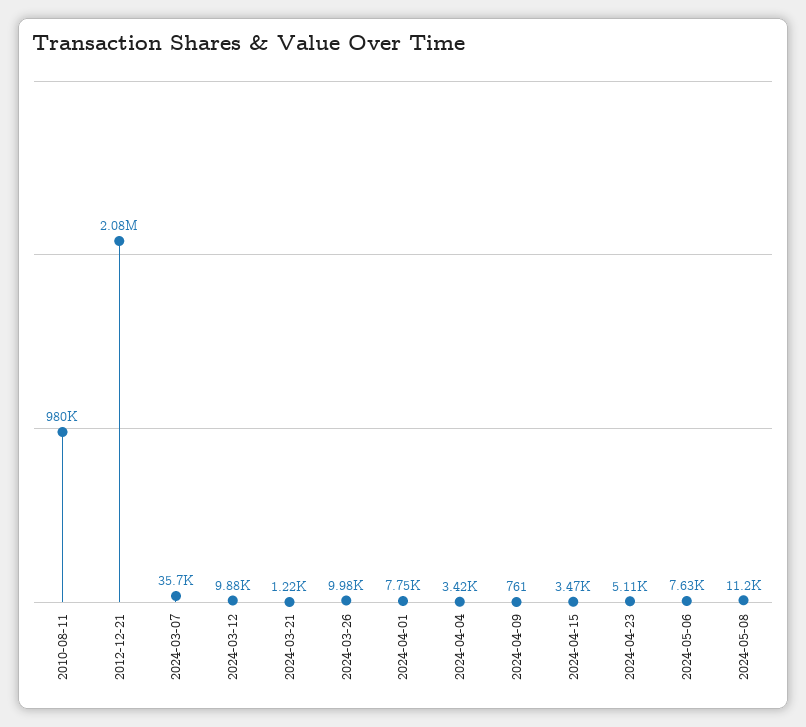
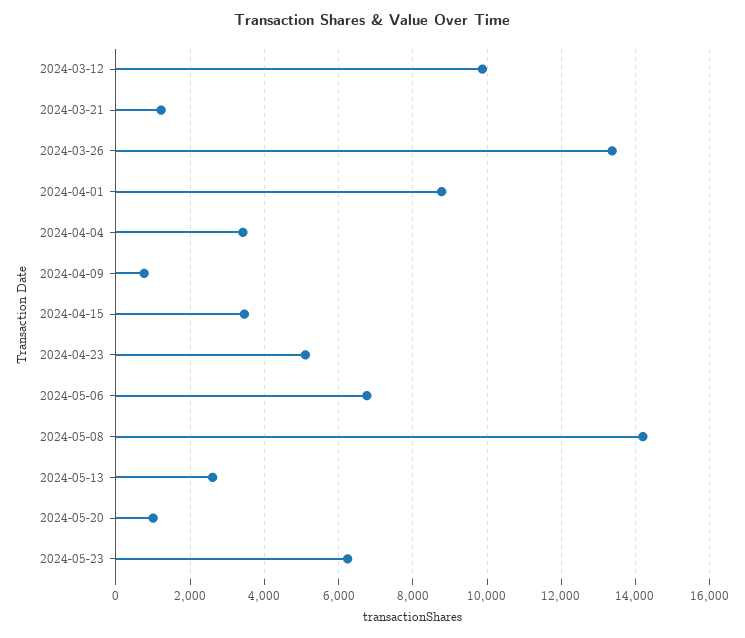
2010-08-11: 980000 -> none
2012-12-21: 2080000 -> none
2024-03-07: 35700 -> none
2024-03-26: 9980 -> 13400
2024-04-01: 7750 -> 8800
2024-05-06: 7630 -> 6800
2024-05-08: 11200 -> 14200
2024-05-13: none -> 2600
2024-05-20: none -> 1000
2024-05-23: none -> 6200

